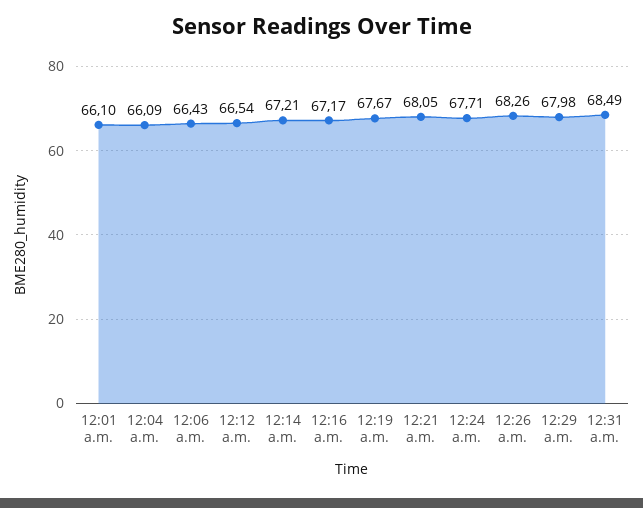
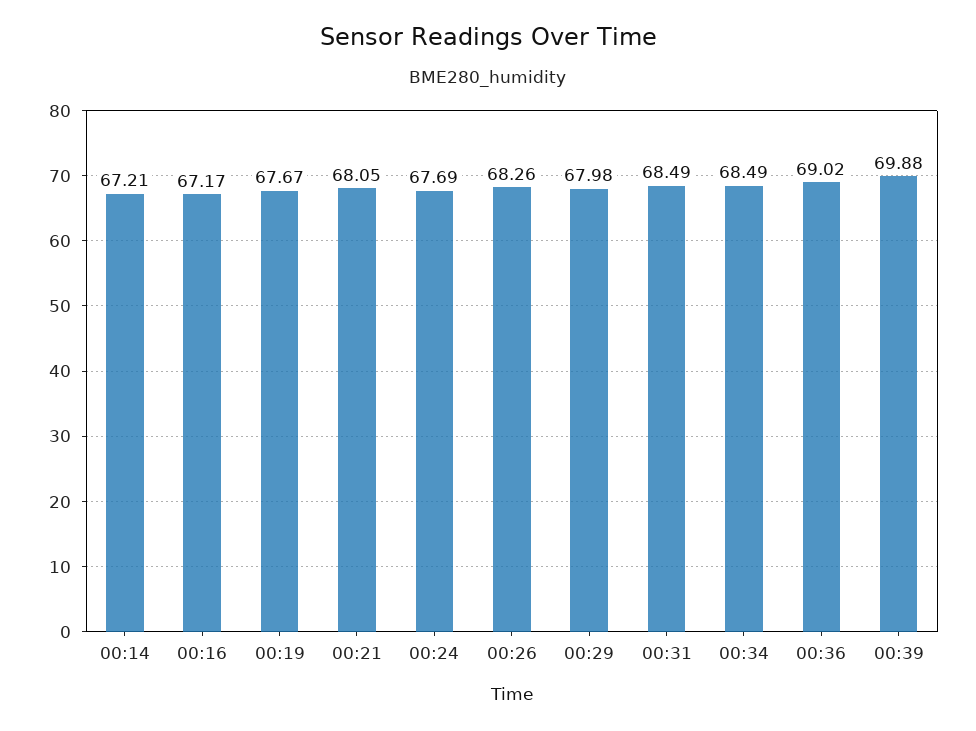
12:01 a.m.: 66.1 -> none
12:04 a.m.: 66.09 -> none
12:06 a.m.: 66.43 -> none
12:12 a.m.: 66.54 -> none
12:24 a.m.: 67.71 -> 67.69
00:34: none -> 68.49
00:36: none -> 69.02
00:39: none -> 69.88

